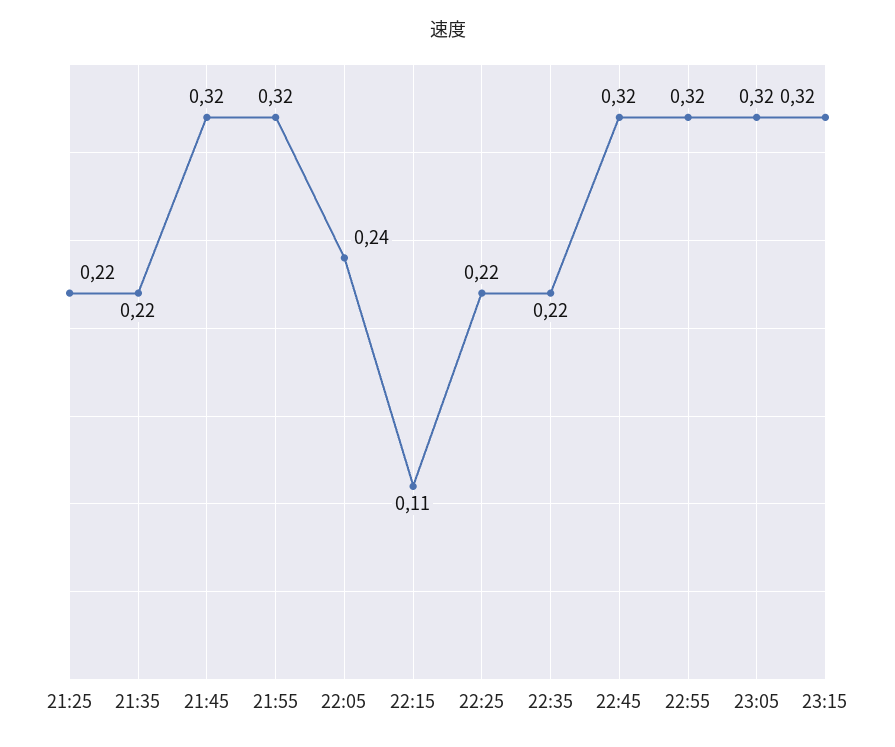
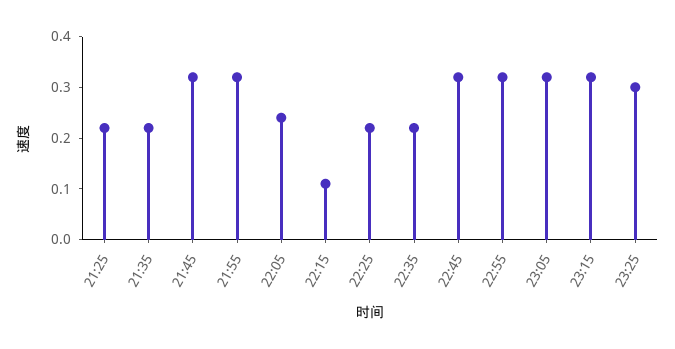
23:25: none -> 0.3

